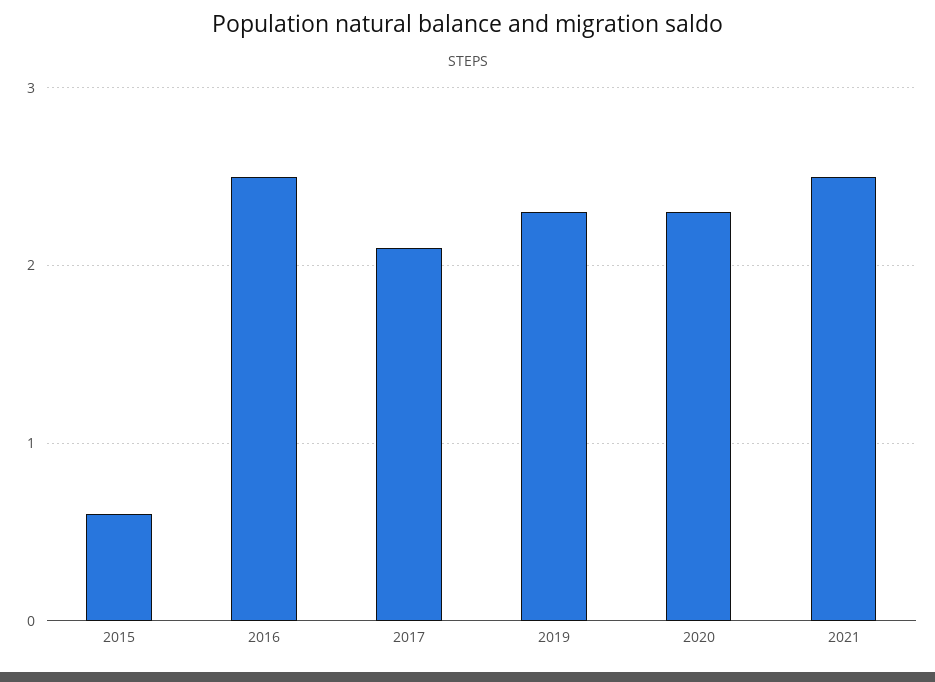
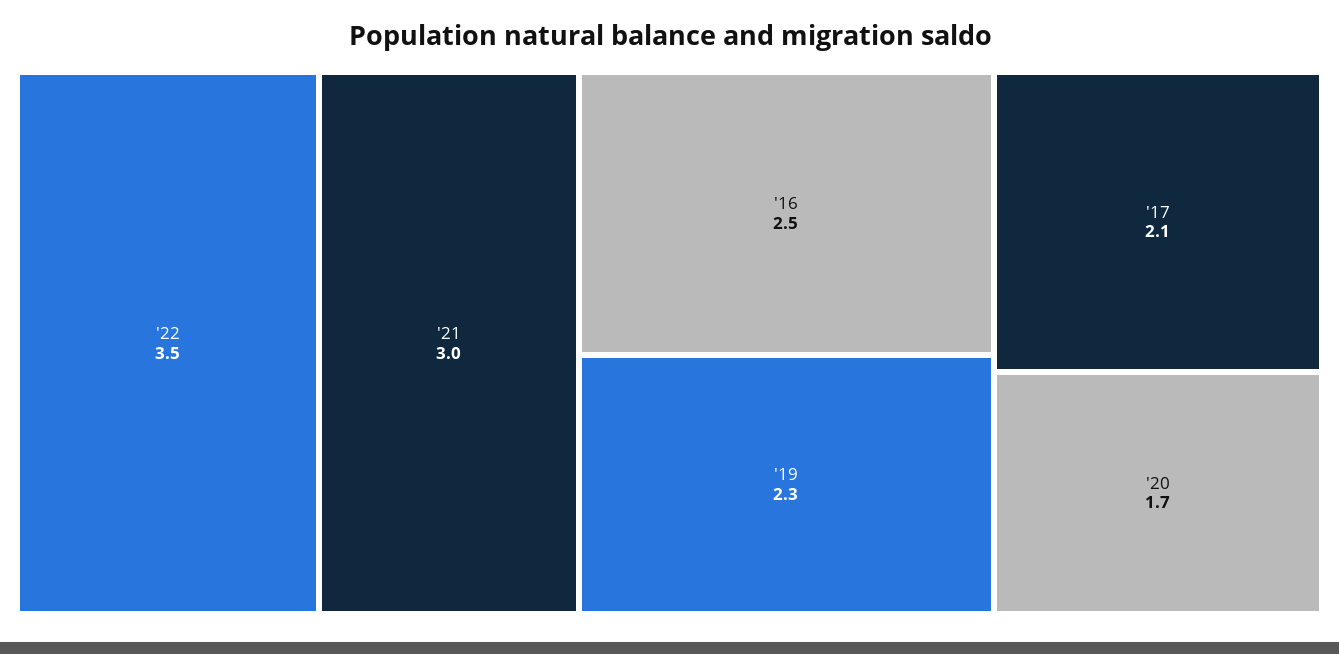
2015: 0.6 -> none
2020: 2.3 -> 1.7
2021: 2.5 -> 3
'22: none -> 3.5

